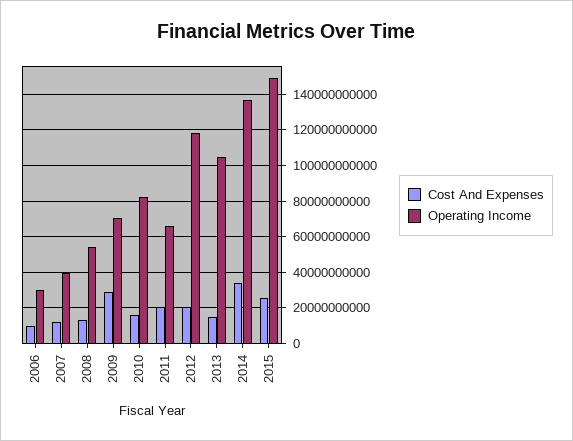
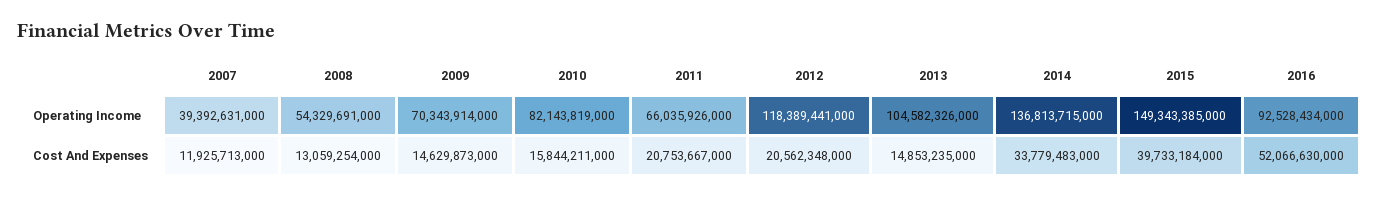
Cost And Expenses, 2006: 10000000000 -> none
Operating Income, 2006: 30000000000 -> none
Cost And Expenses, 2009: 30000000000 -> 14629873000
Cost And Expenses, 2015: 25000000000 -> 39733184000
Operating Income, 2016: none -> 92528434000
Cost And Expenses, 2016: none -> 52066630000

